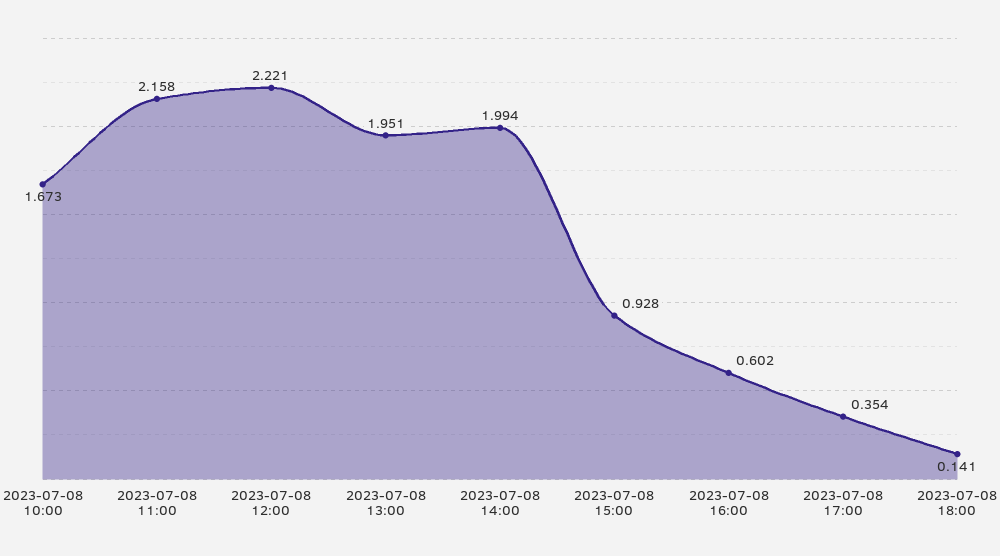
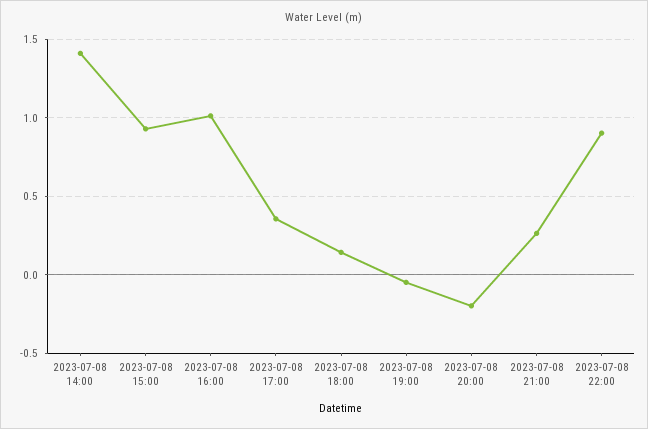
2023-07-08 10:00: 1.673 -> none
2023-07-08 11:00: 2.158 -> none
2023-07-08 12:00: 2.221 -> none
2023-07-08 13:00: 1.951 -> none
2023-07-08 14:00: 1.994 -> 1.4
2023-07-08 16:00: 0.602 -> 1
2023-07-08 19:00: none -> -0.05
2023-07-08 20:00: none -> -0.2
2023-07-08 21:00: none -> 0.25
2023-07-08 22:00: none -> 0.9

